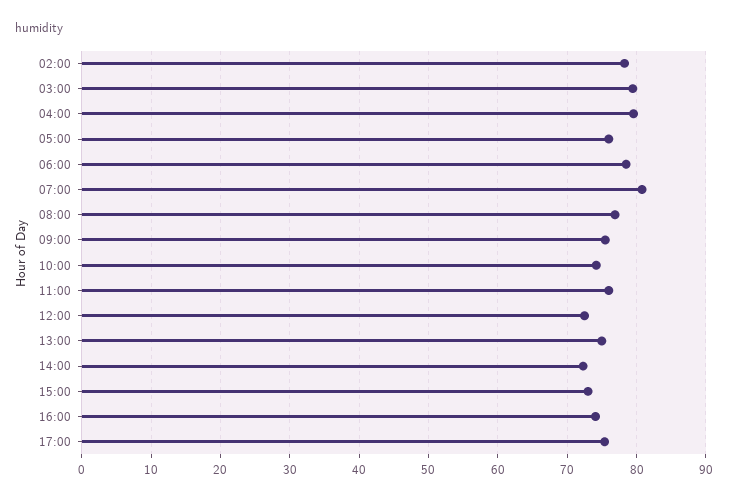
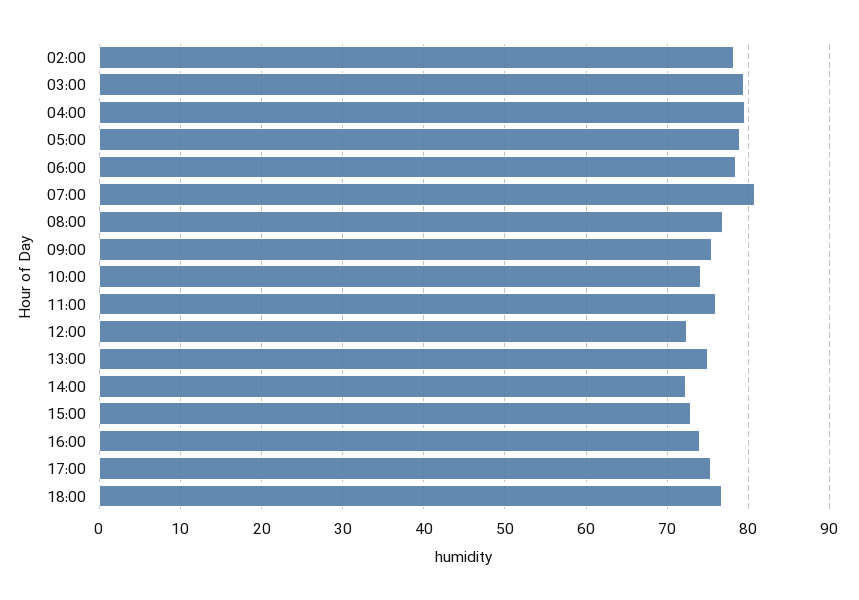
05:00: 76 -> 79
18:00: none -> 77

